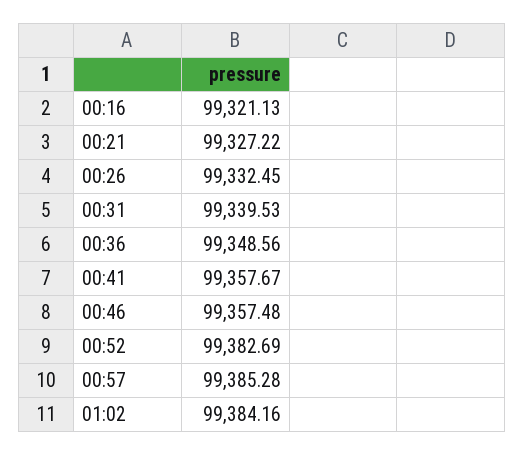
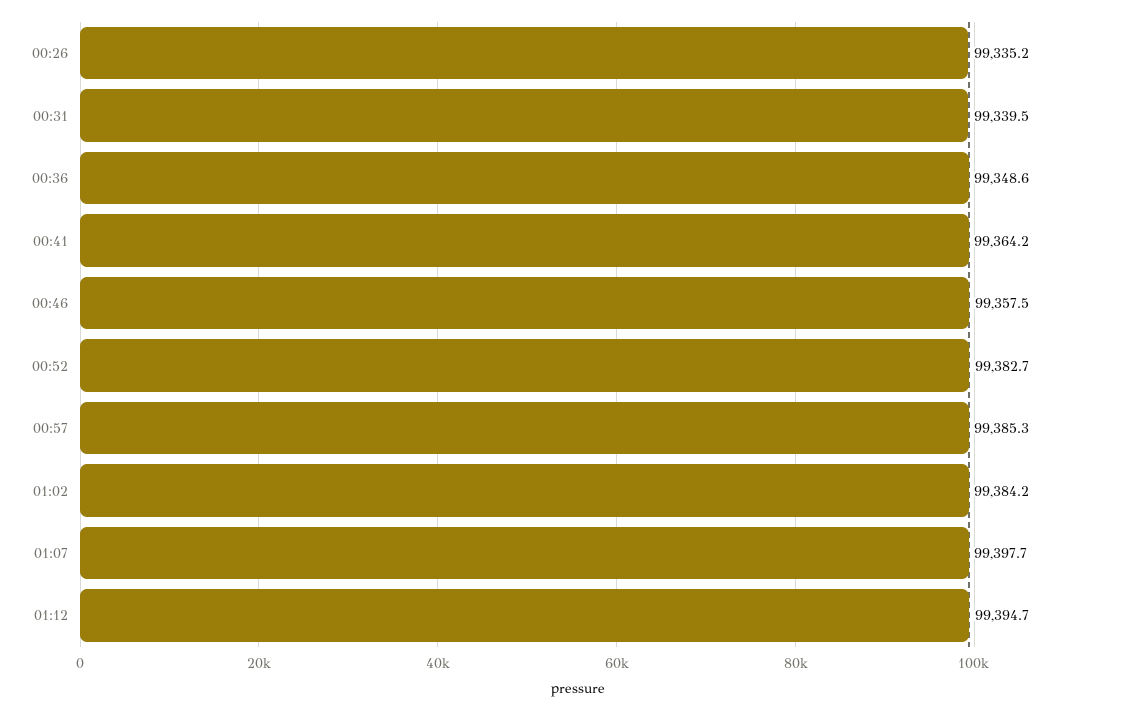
00:16: 99321.13 -> none
00:21: 99327.22 -> none
00:26: 99332.45 -> 99335.2
00:41: 99357.67 -> 99364.2
01:07: none -> 99397.7
01:12: none -> 99394.7

